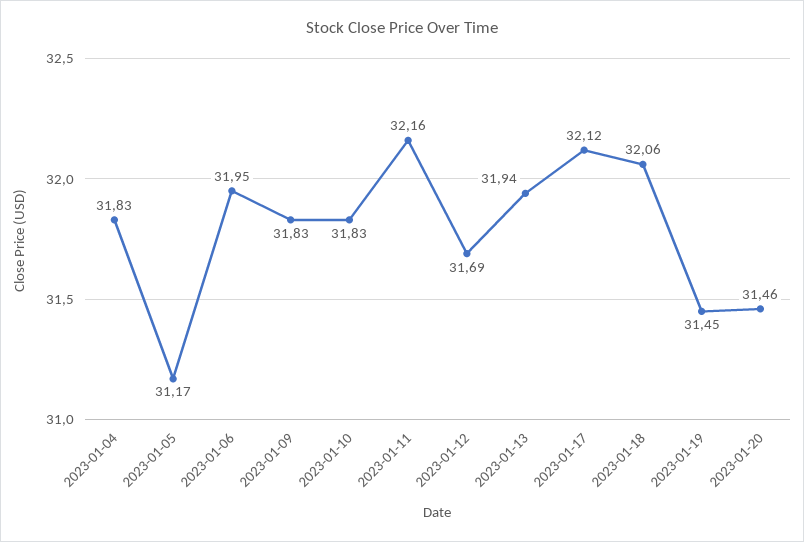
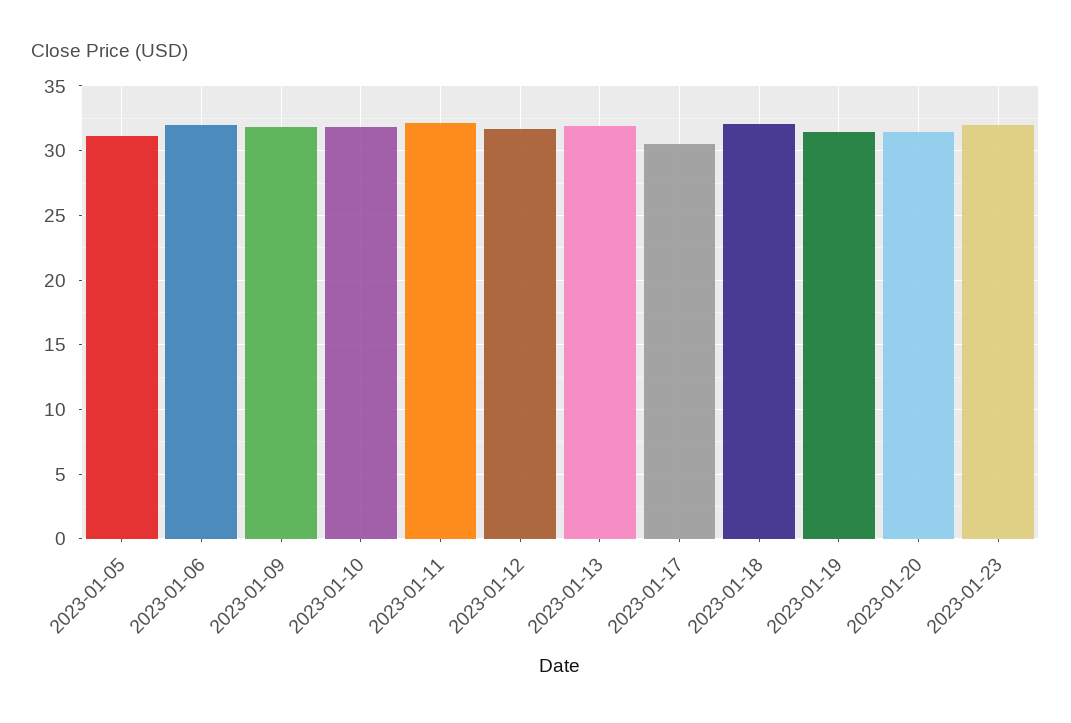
2023-01-04: 31.83 -> none
2023-01-17: 32.12 -> 30.5
2023-01-23: none -> 32

